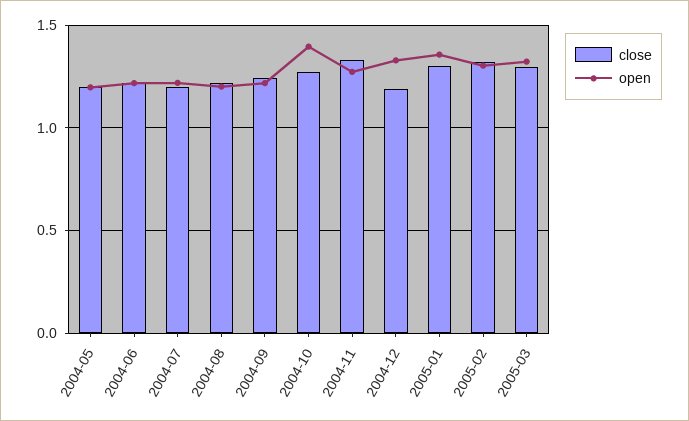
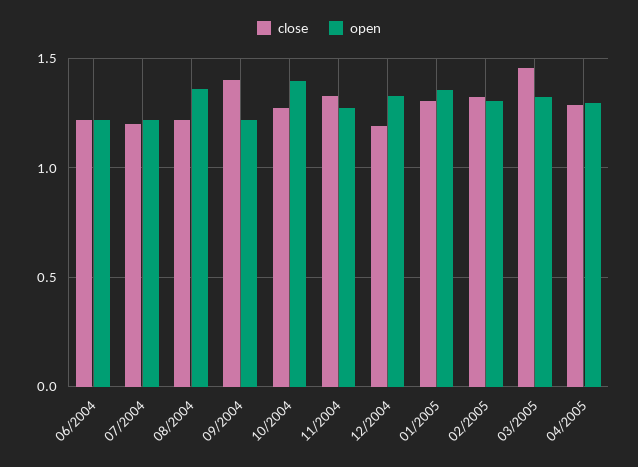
close, 2004-05: 1.2 -> none
open, 2004-05: 1.2 -> none
open, 2004-08: 1.2 -> 1.35
close, 2004-09: 1.25 -> 1.4
close, 2005-03: 1.3 -> 1.45
close, 04/2005: none -> 1.3
open, 04/2005: none -> 1.3

